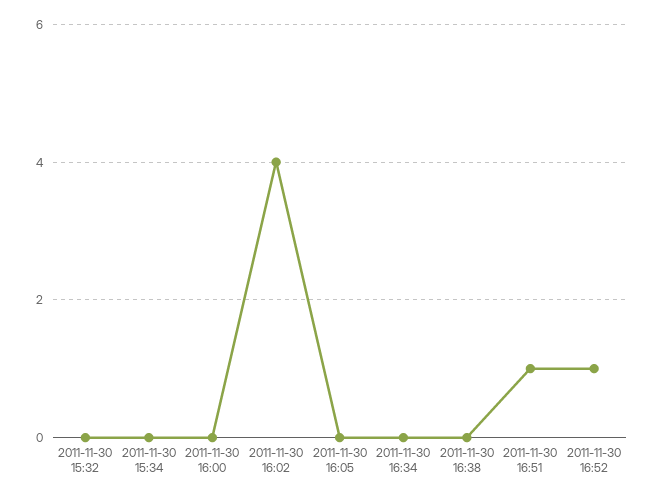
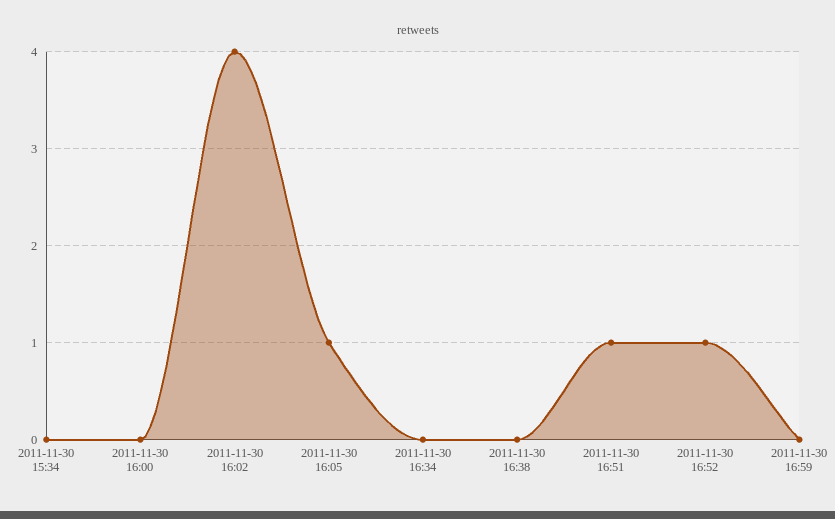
2011-11-30 15:32: 0 -> none
2011-11-30 16:05: 0 -> 1
2011-11-30 16:59: none -> 0

